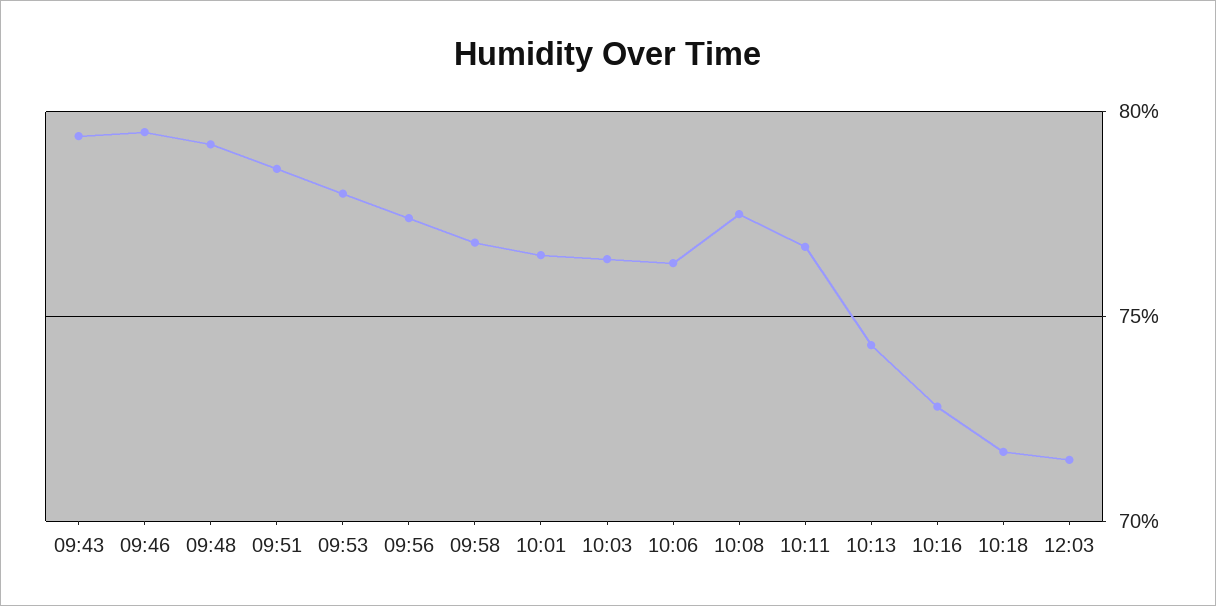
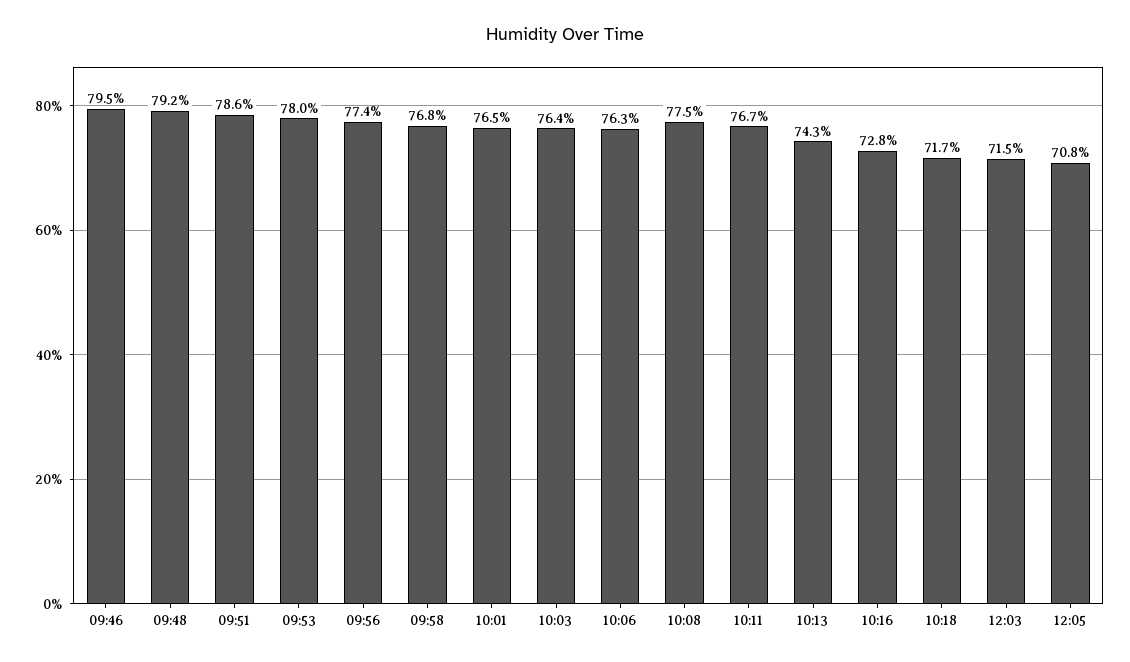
09:43: 79.5 -> none
12:05: none -> 70.8

